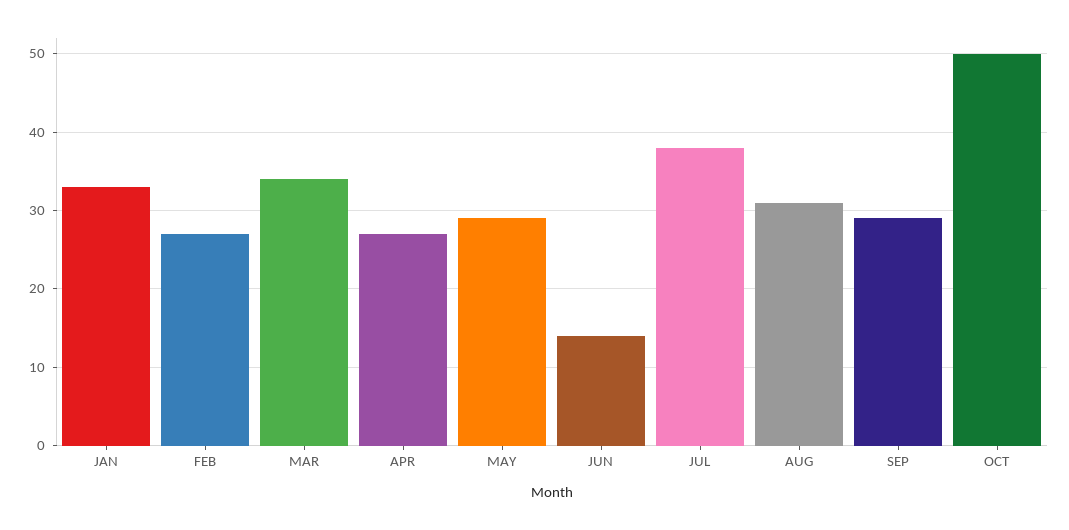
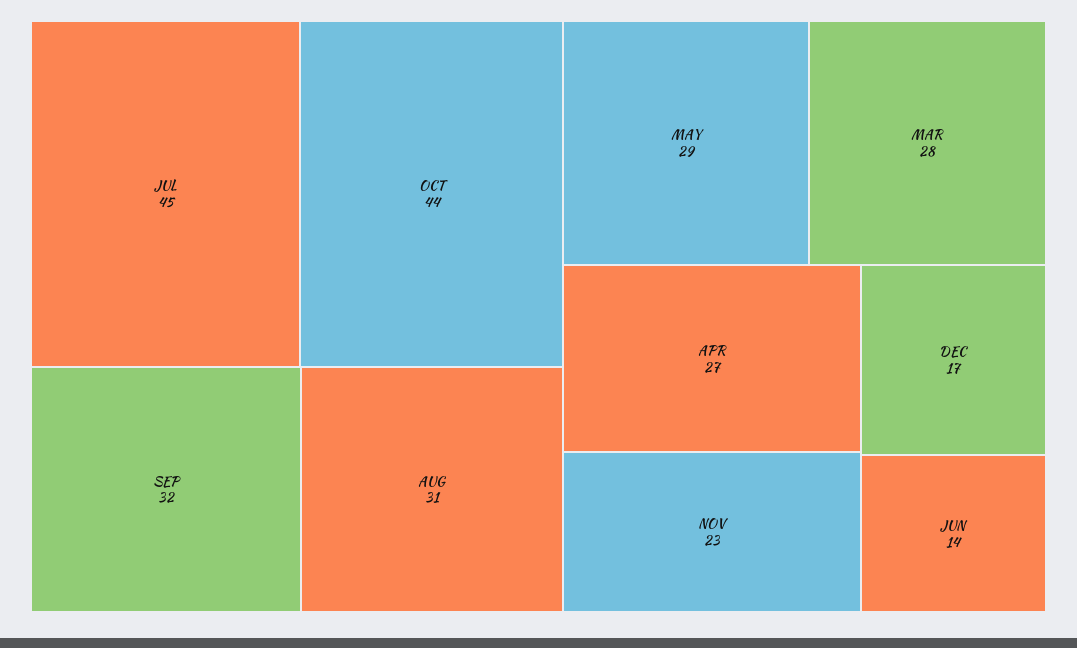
JAN: 33 -> none
FEB: 27 -> none
MAR: 34 -> 28
JUL: 38 -> 45
SEP: 29 -> 32
OCT: 50 -> 44
NOV: none -> 23
DEC: none -> 17

